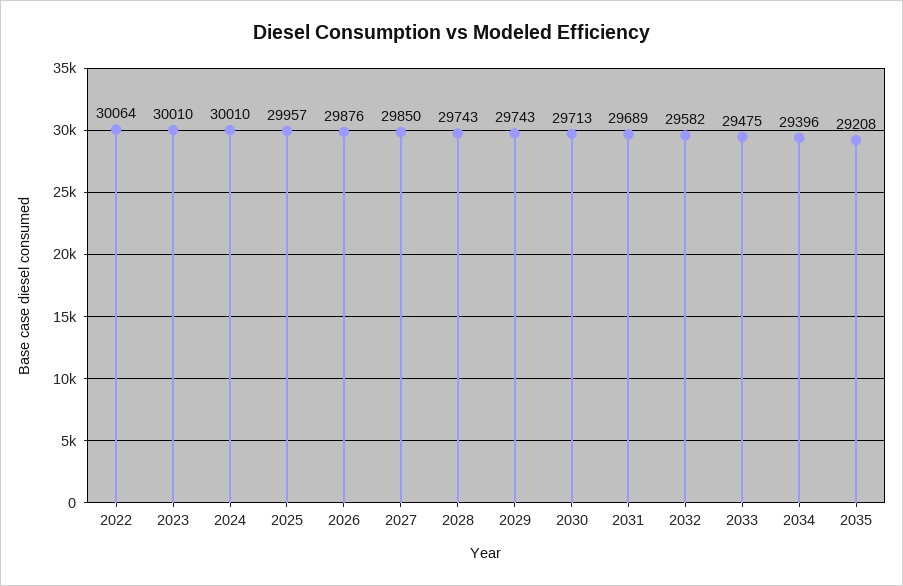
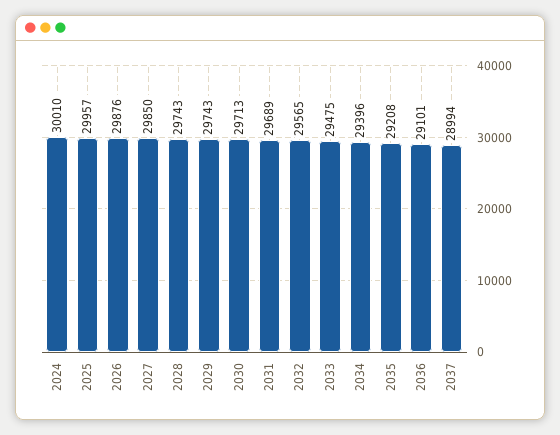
2022: 30064 -> none
2023: 30010 -> none
2032: 29582 -> 29565
2036: none -> 29101
2037: none -> 28994

